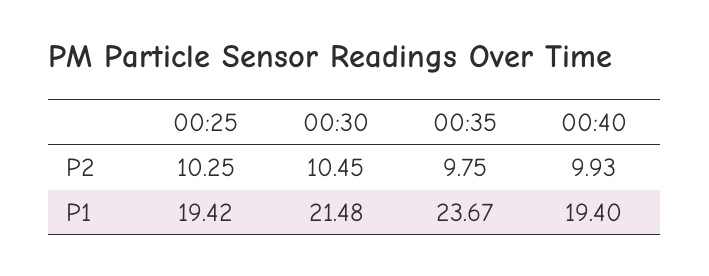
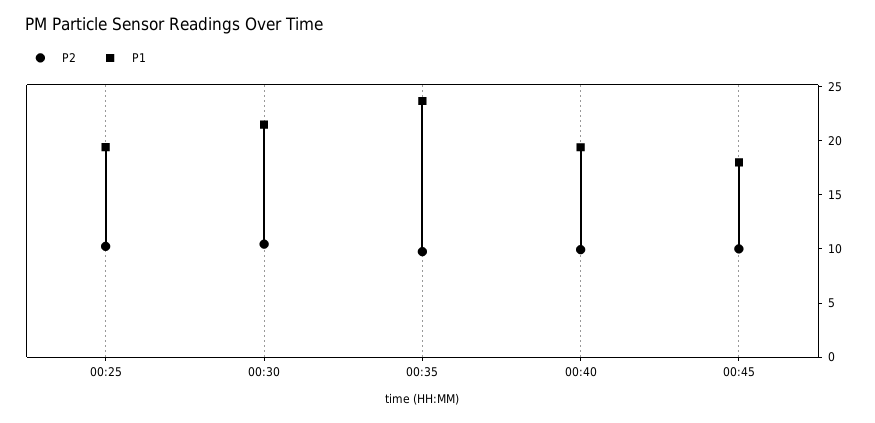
P2, 00:45: none -> 10
P1, 00:45: none -> 18

